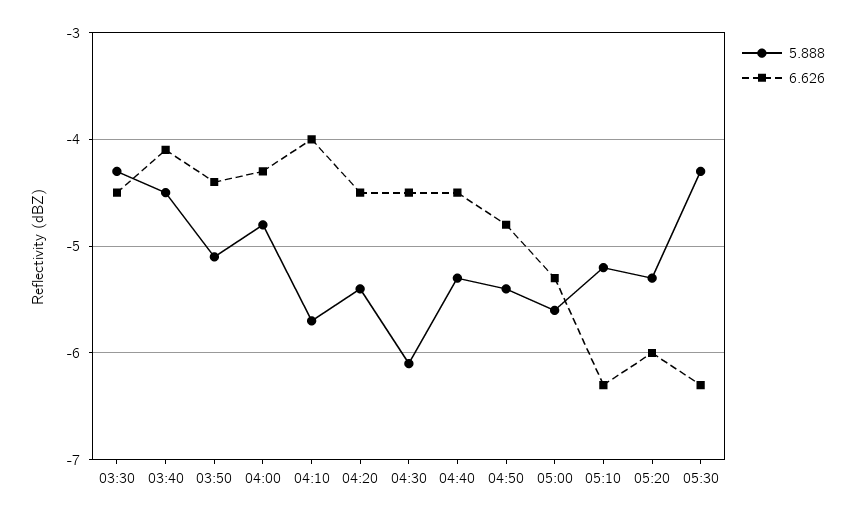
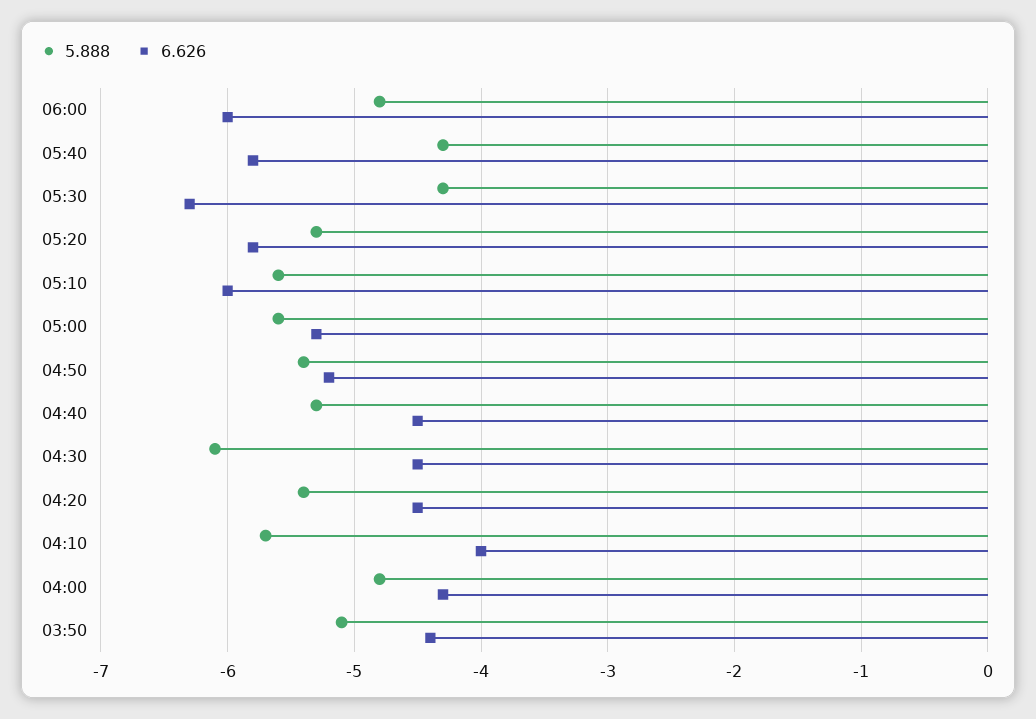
5.888, 03:30: -4.3 -> none
6.626, 03:30: -4.5 -> none
5.888, 03:40: -4.5 -> none
6.626, 03:40: -4.1 -> none
6.626, 04:50: -4.8 -> -5.2
5.888, 05:10: -5.2 -> -5.6
6.626, 05:10: -6.3 -> -6
6.626, 05:20: -6 -> -5.8
5.888, 06:00: none -> -4.8
6.626, 06:00: none -> -6
5.888, 05:40: none -> -4.3
6.626, 05:40: none -> -5.8

